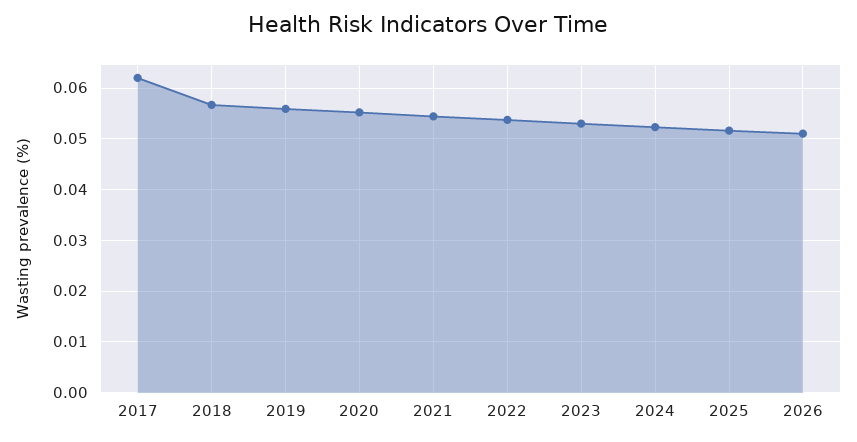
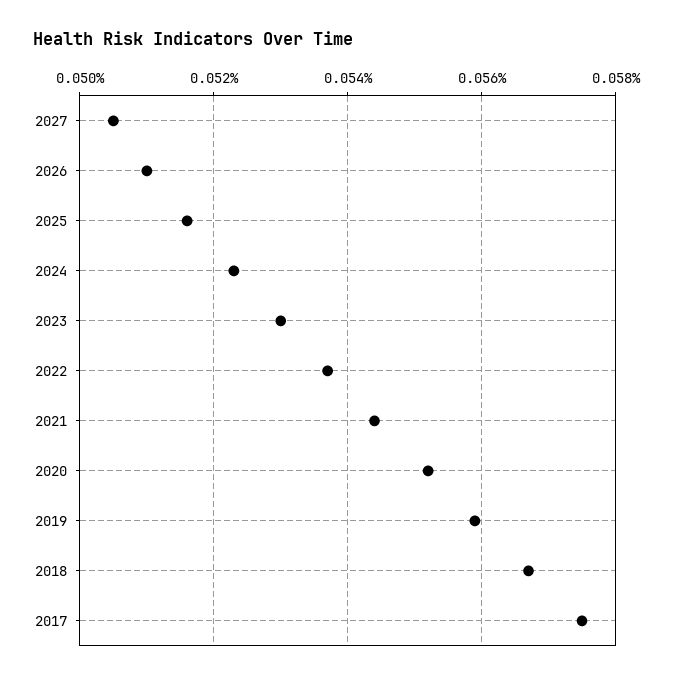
2017: 0.062 -> 0.0575
2027: none -> 0.0505

